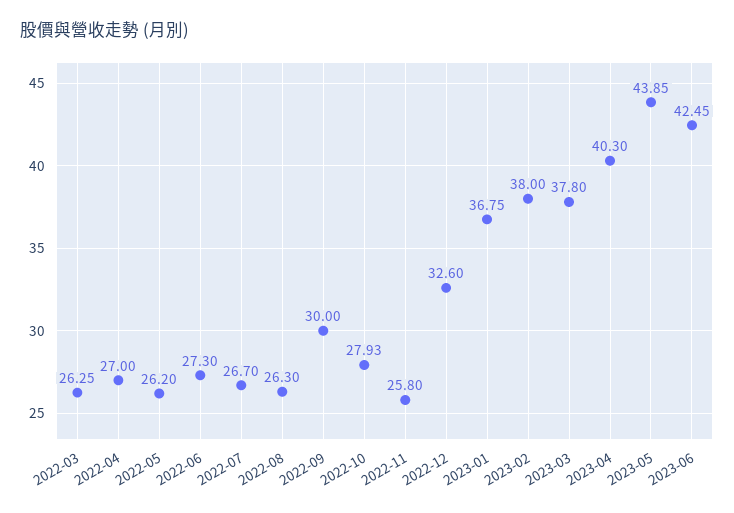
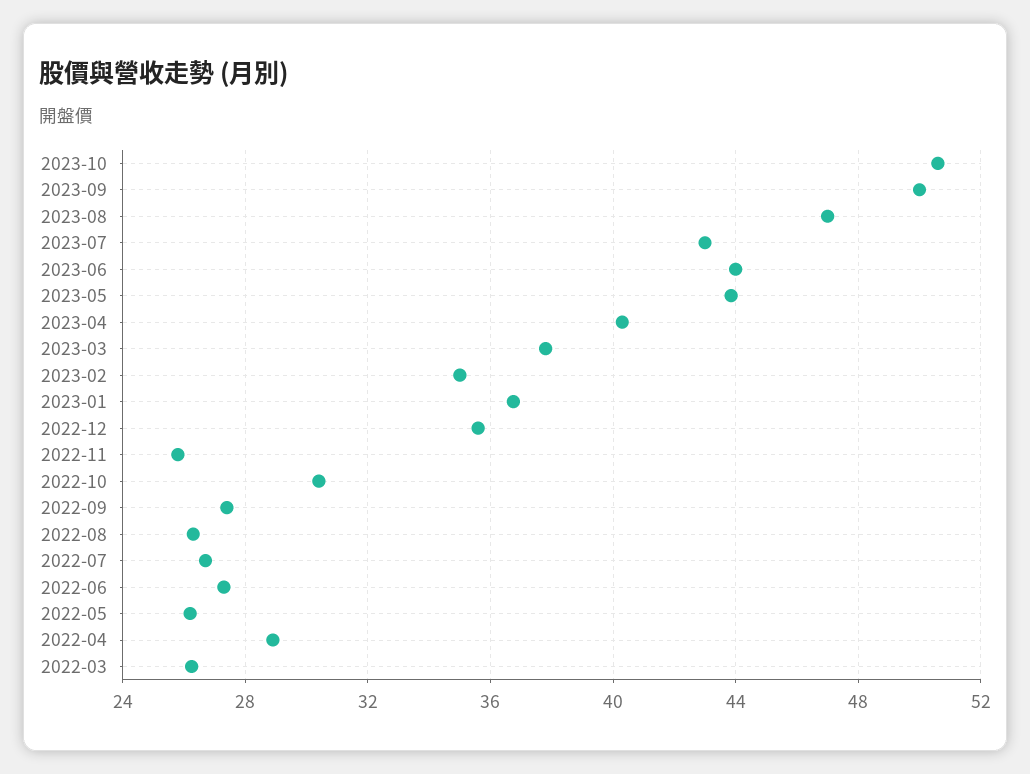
2022-04: 27 -> 29
2022-09: 30 -> 27.5
2022-10: 27.93 -> 30.5
2022-12: 32.6 -> 35.5
2023-02: 38 -> 35
2023-06: 42.45 -> 44
2023-10: none -> 50.5
2023-09: none -> 50
2023-08: none -> 47
2023-07: none -> 43

